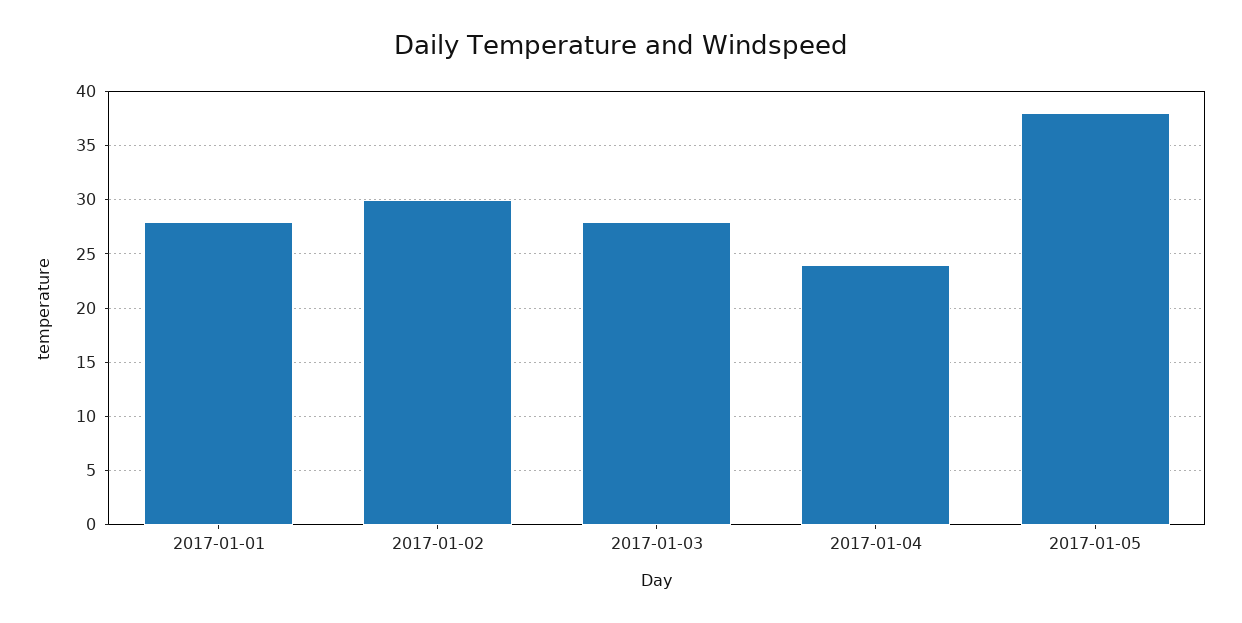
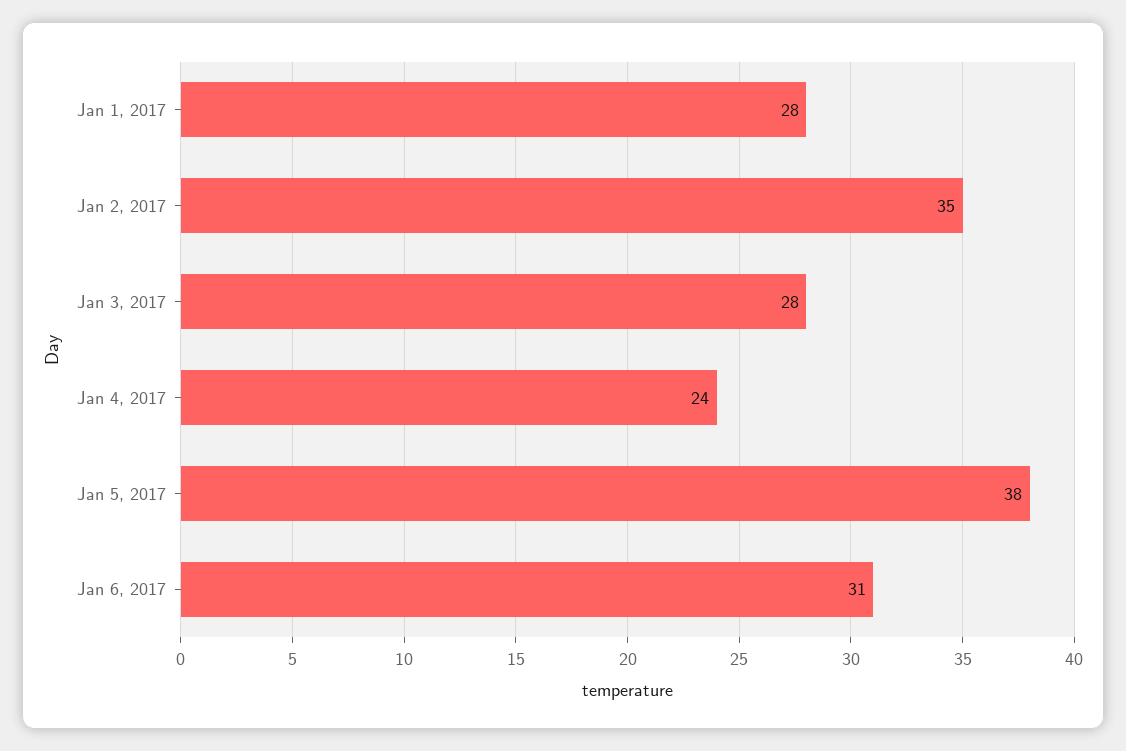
2017-01-02: 30 -> 35
Jan 6, 2017: none -> 31

